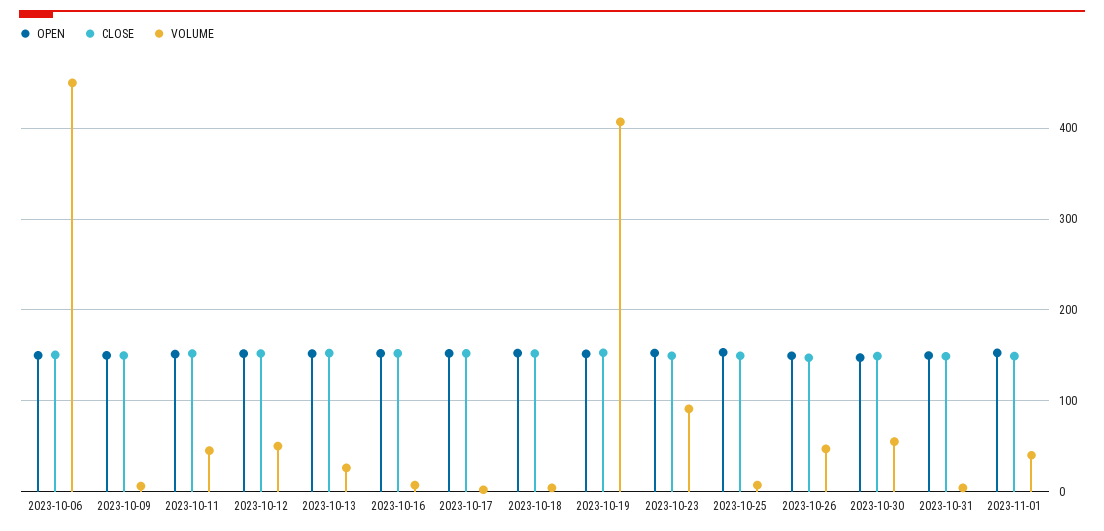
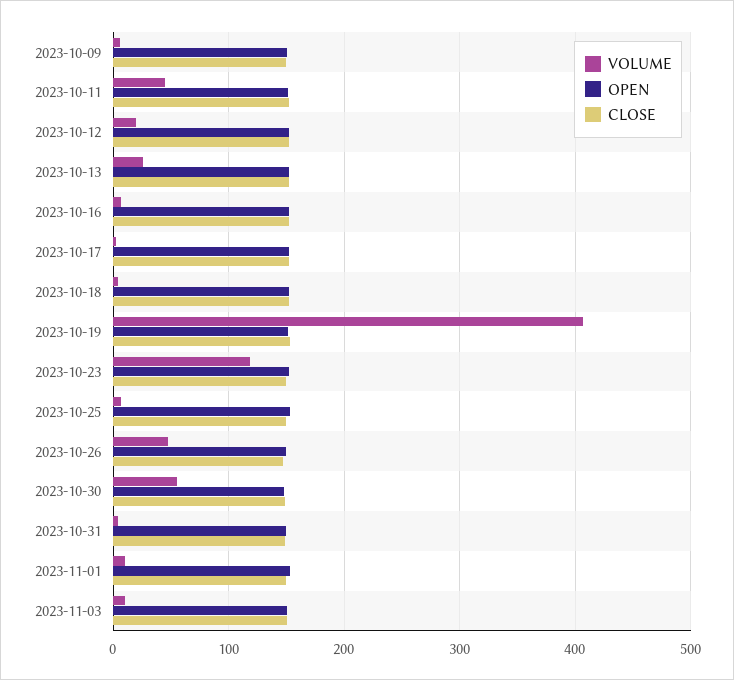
OPEN, 2023-10-06: 150 -> none
CLOSE, 2023-10-06: 150 -> none
VOLUME, 2023-10-06: 450 -> none
VOLUME, 2023-10-12: 50 -> 20
VOLUME, 2023-10-23: 90 -> 120
VOLUME, 2023-11-01: 40 -> 10
VOLUME, 2023-11-03: none -> 10
OPEN, 2023-11-03: none -> 150
CLOSE, 2023-11-03: none -> 150

